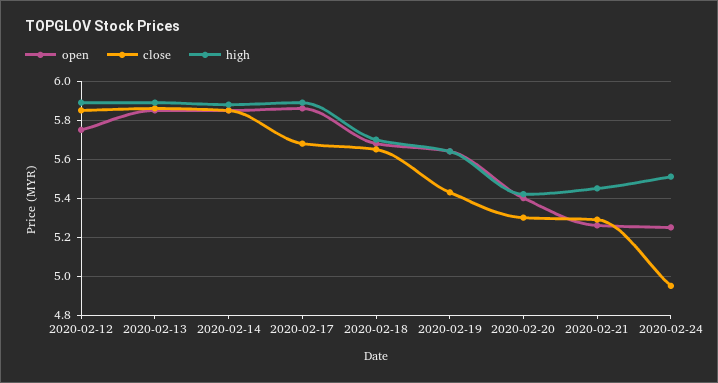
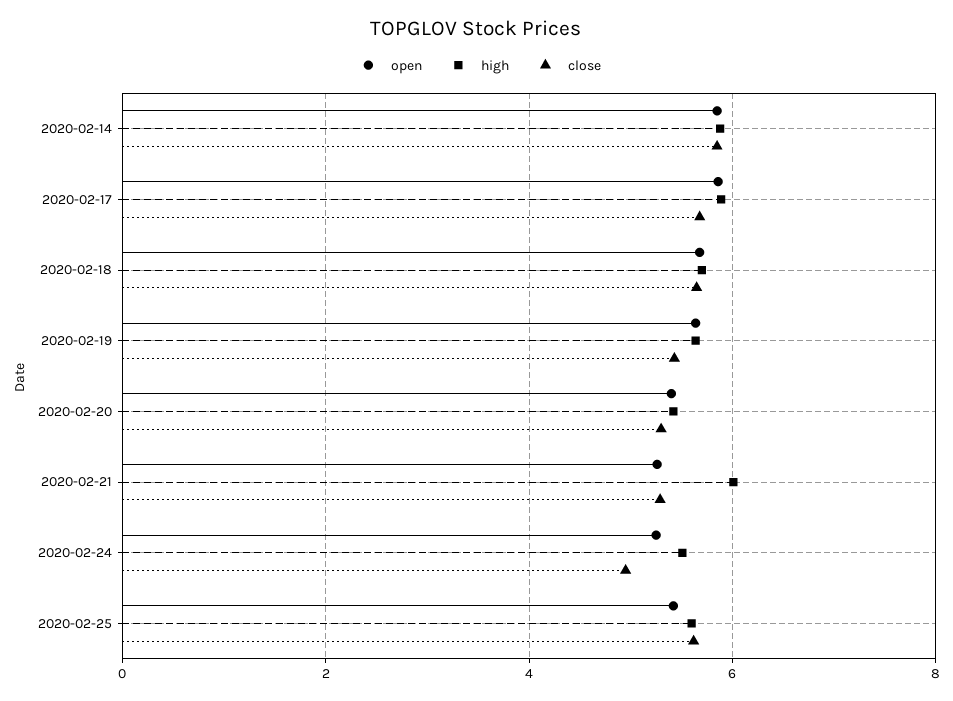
open, 2020-02-12: 5.75 -> none
close, 2020-02-12: 5.85 -> none
high, 2020-02-12: 5.9 -> none
open, 2020-02-13: 5.85 -> none
close, 2020-02-13: 5.85 -> none
high, 2020-02-13: 5.9 -> none
high, 2020-02-21: 5.45 -> 6
open, 2020-02-25: none -> 5.4
high, 2020-02-25: none -> 5.6
close, 2020-02-25: none -> 5.6

